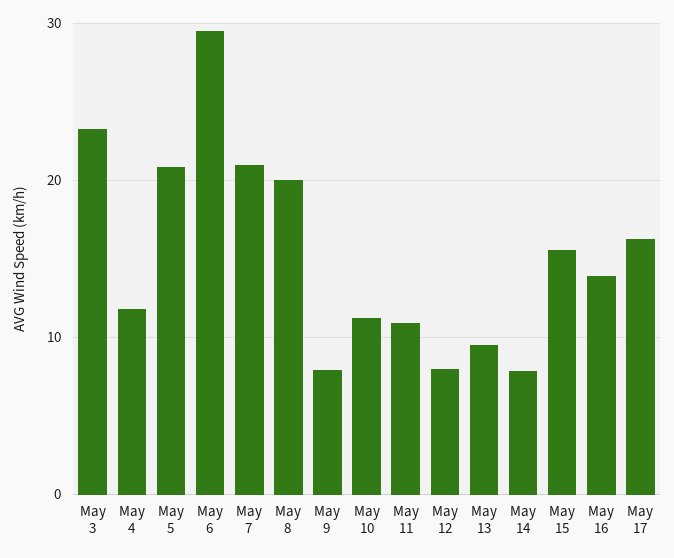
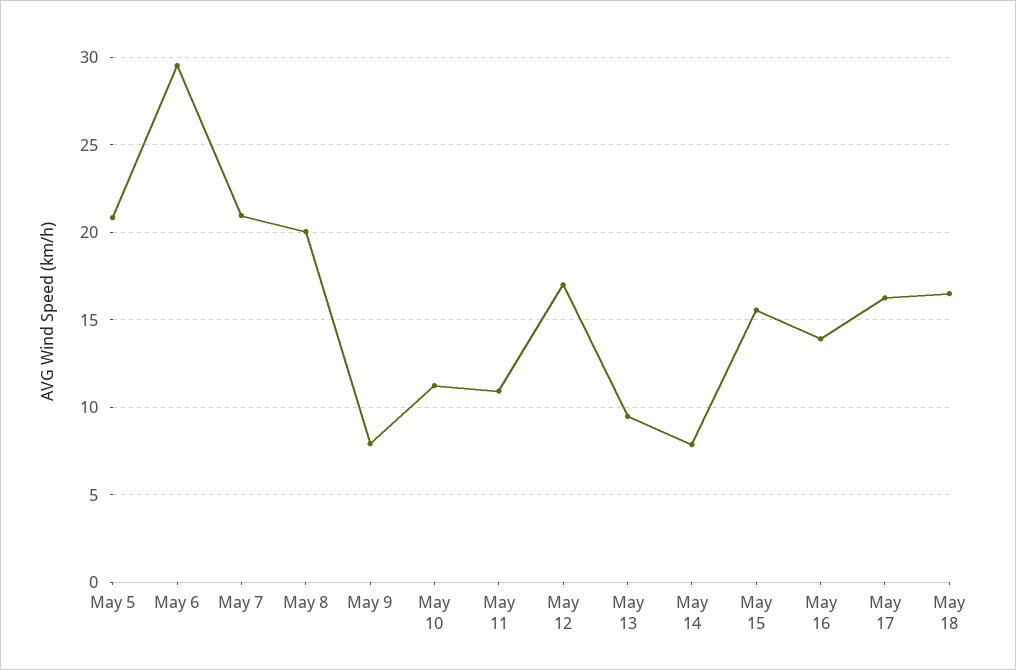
May 3: 23 -> none
May 4: 12 -> none
May 12: 8 -> 17
May 18: none -> 16.5

